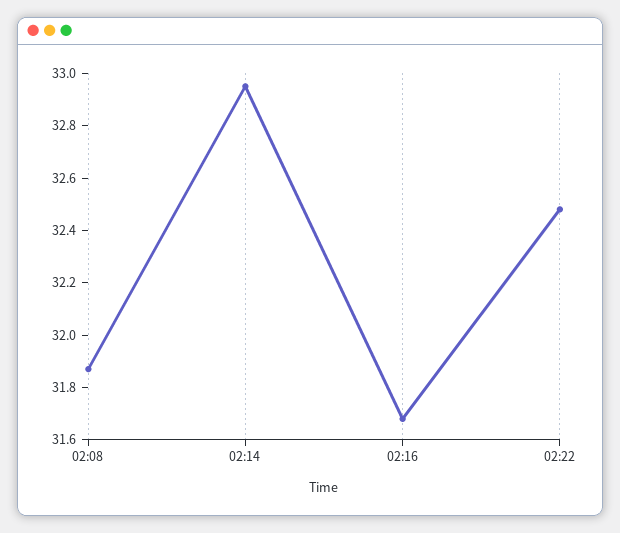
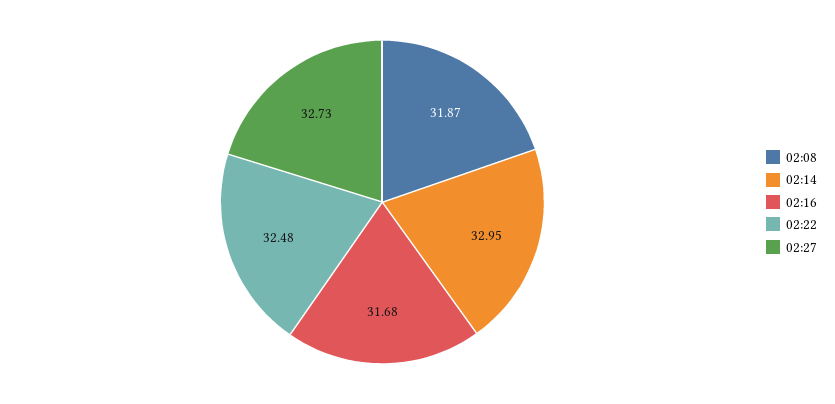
02:27: none -> 32.73

